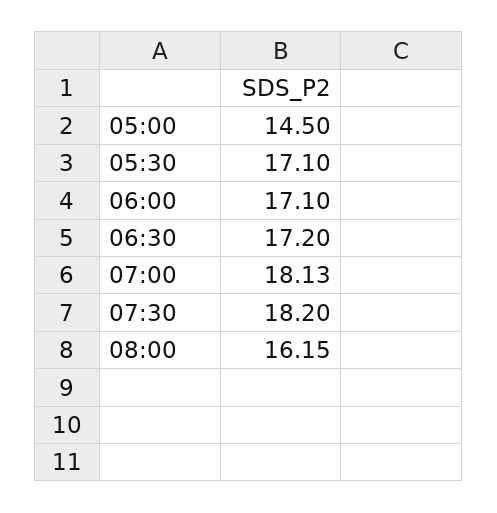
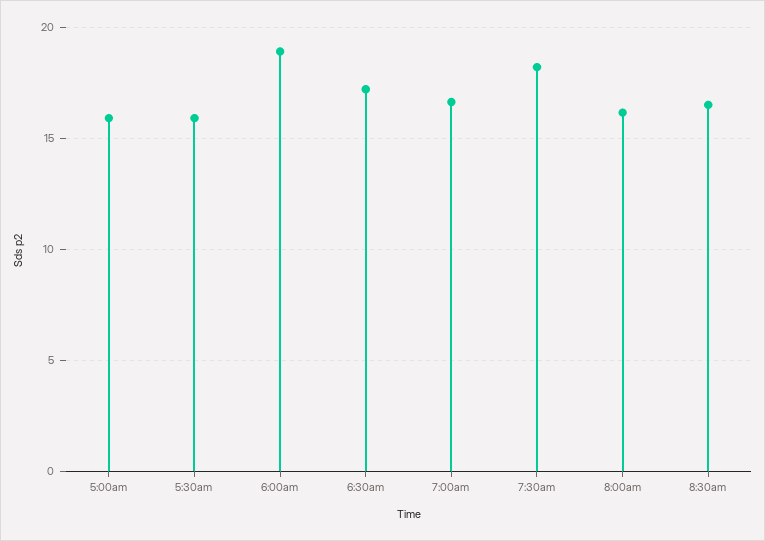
05:00: 14.5 -> 16
05:30: 17.1 -> 16
06:00: 17.1 -> 19
07:00: 18.13 -> 16.5
8:30am: none -> 16.5

